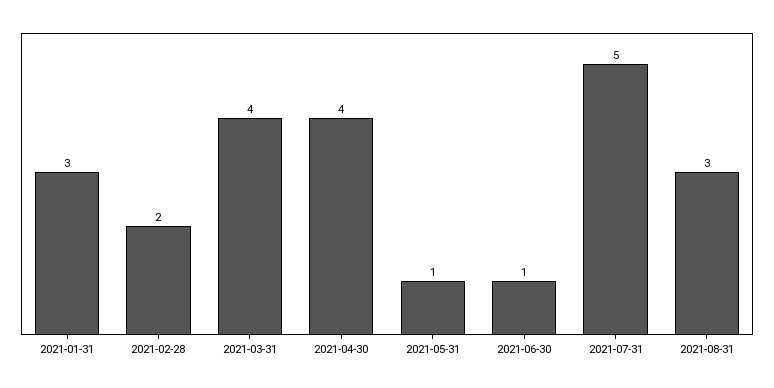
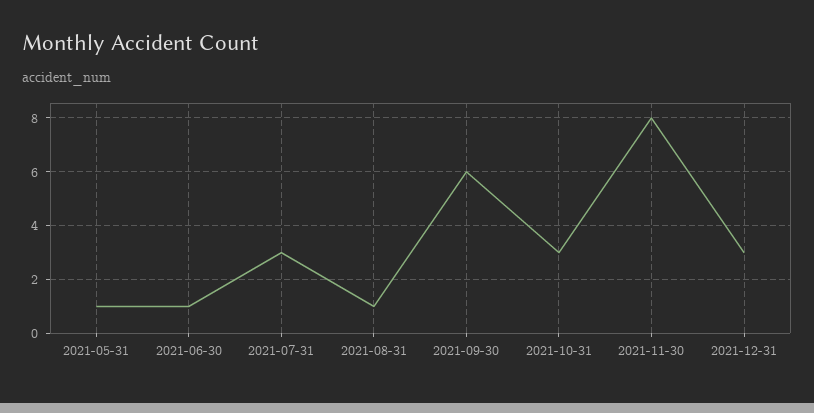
2021-01-31: 3 -> none
2021-02-28: 2 -> none
2021-03-31: 4 -> none
2021-04-30: 4 -> none
2021-07-31: 5 -> 3
2021-08-31: 3 -> 1
2021-09-30: none -> 6
2021-10-31: none -> 3
2021-11-30: none -> 8
2021-12-31: none -> 3

